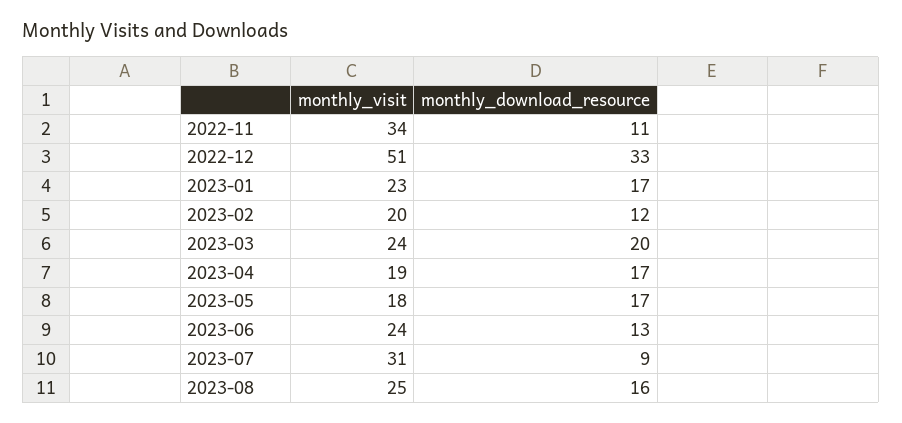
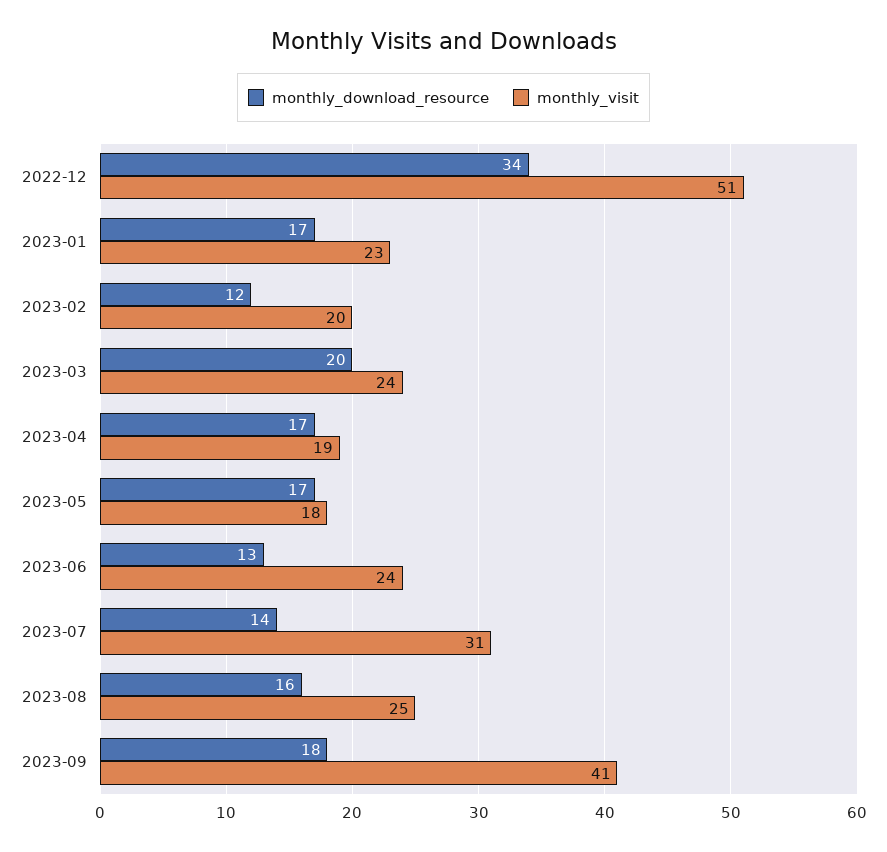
monthly_visit, 2022-11: 34 -> none
monthly_download_resource, 2022-11: 11 -> none
monthly_download_resource, 2022-12: 33 -> 34
monthly_download_resource, 2023-07: 9 -> 14
monthly_download_resource, 2023-09: none -> 18
monthly_visit, 2023-09: none -> 41

